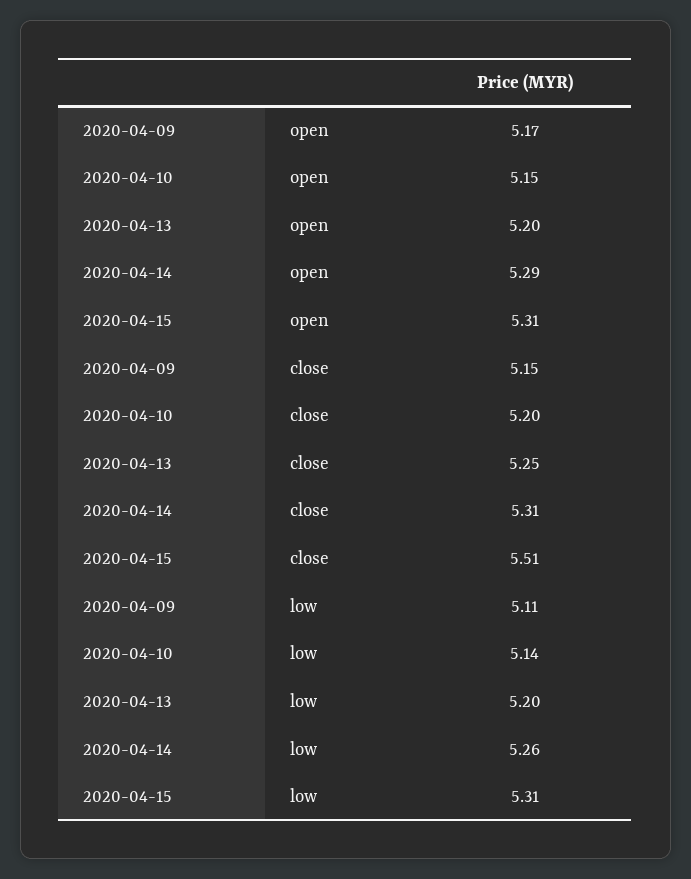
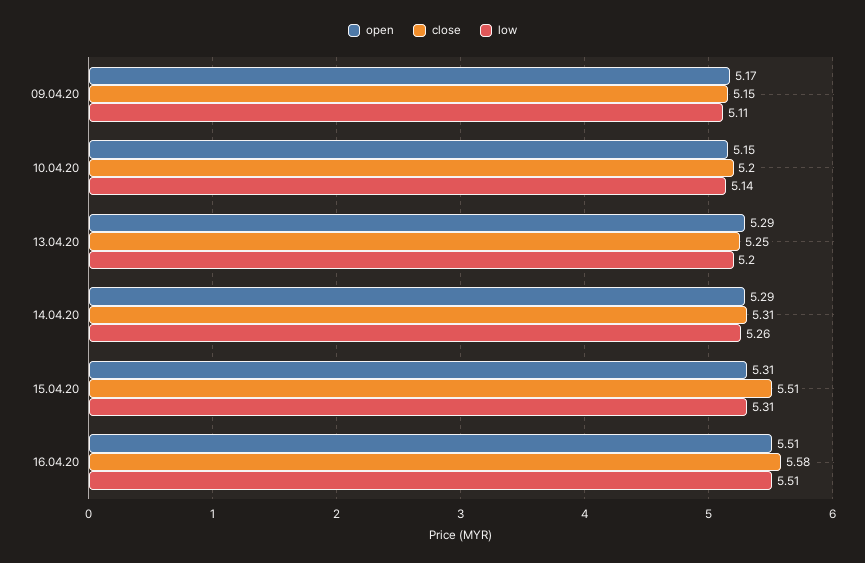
open, 2020-04-13: 5.2 -> 5.29
open, 16.04.20: none -> 5.51
close, 16.04.20: none -> 5.58
low, 16.04.20: none -> 5.51

